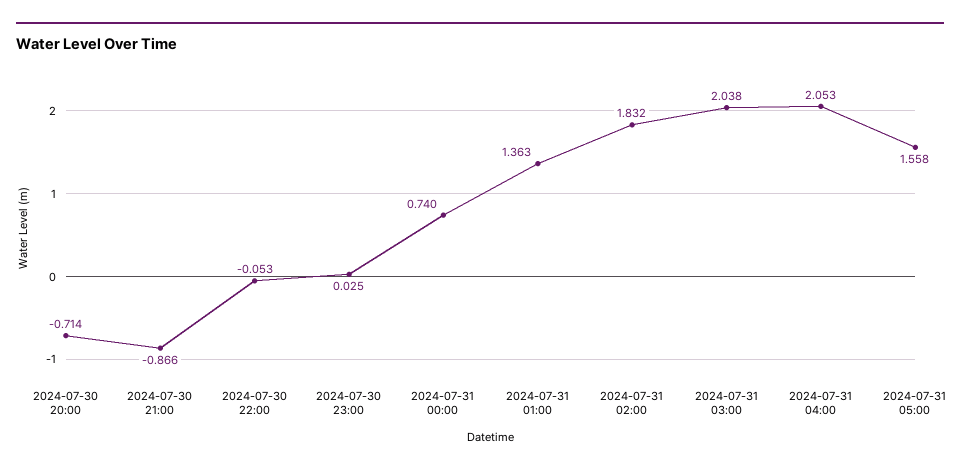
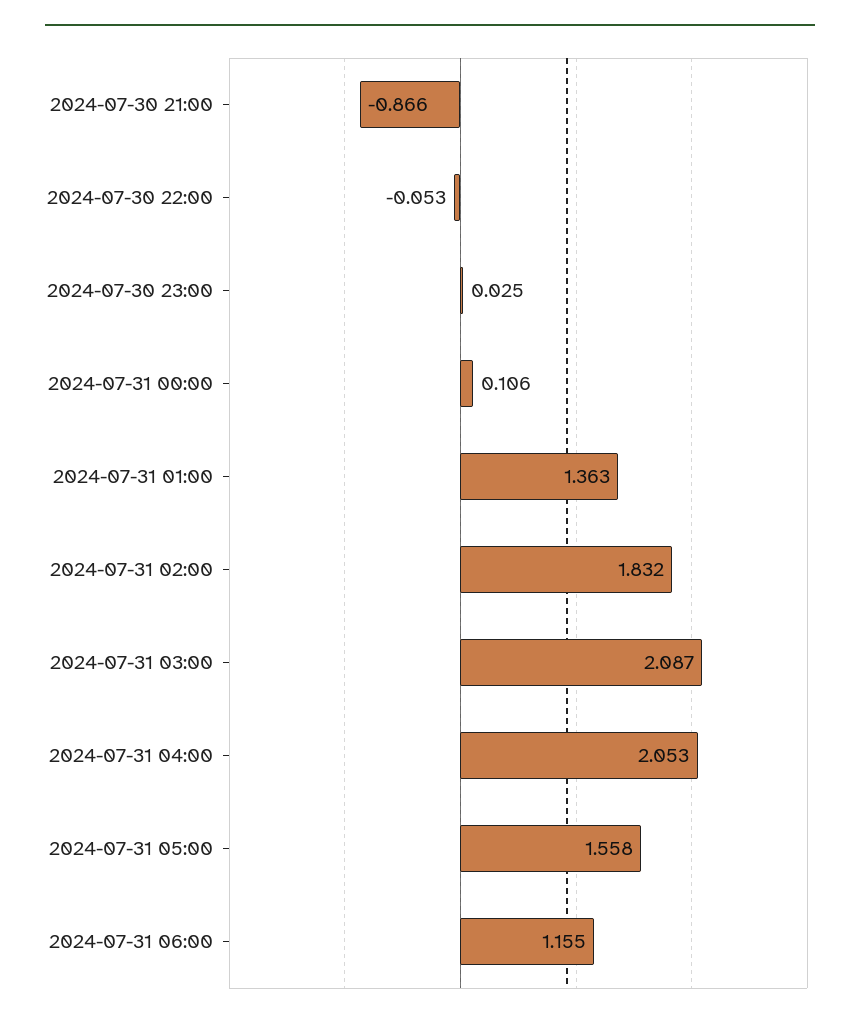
2024-07-30 20:00: -0.714 -> none
2024-07-31 00:00: 0.74 -> 0.106
2024-07-31 03:00: 2.038 -> 2.087
2024-07-31 06:00: none -> 1.155

